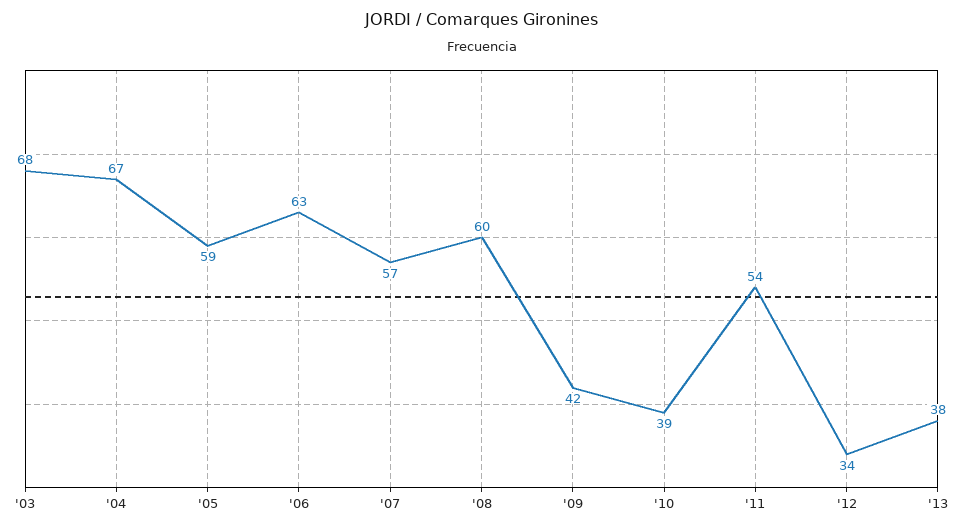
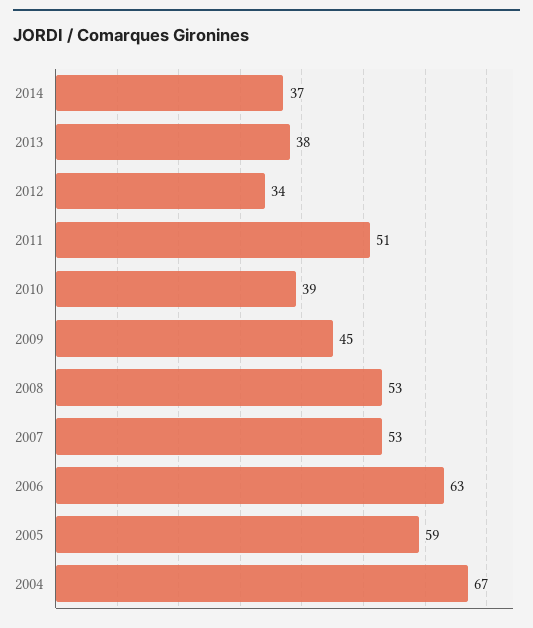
'03: 68 -> none
'07: 57 -> 53
'08: 60 -> 53
'09: 42 -> 45
'11: 54 -> 51
2014: none -> 37

